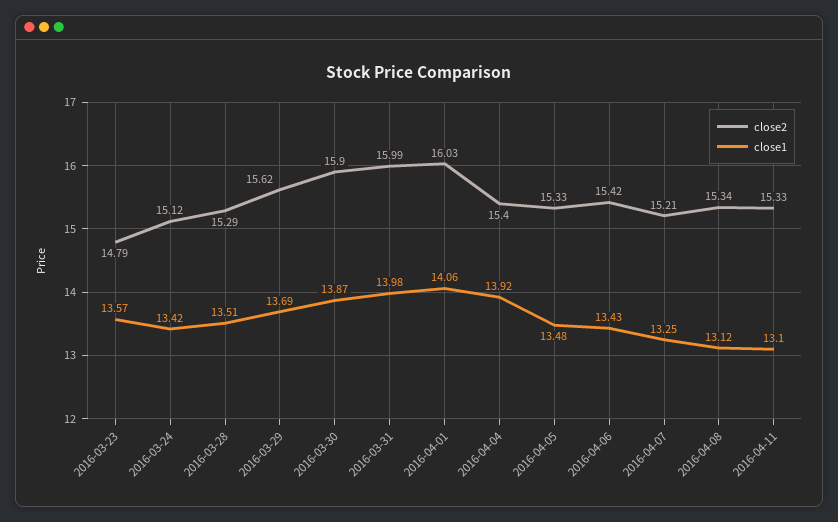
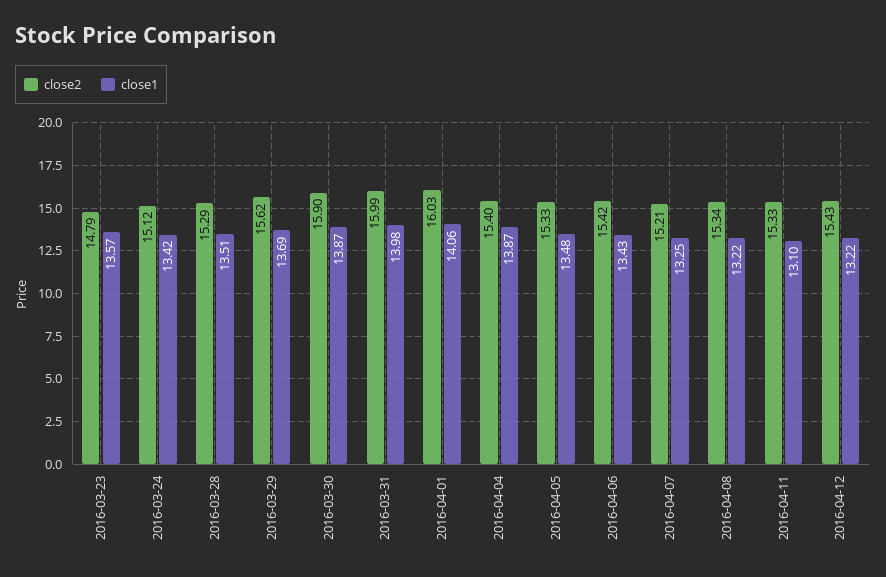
close1, 2016-04-04: 13.92 -> 13.87
close1, 2016-04-08: 13.12 -> 13.22
close2, 2016-04-12: none -> 15.43
close1, 2016-04-12: none -> 13.22

